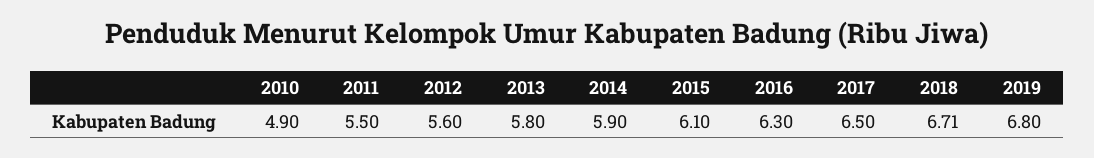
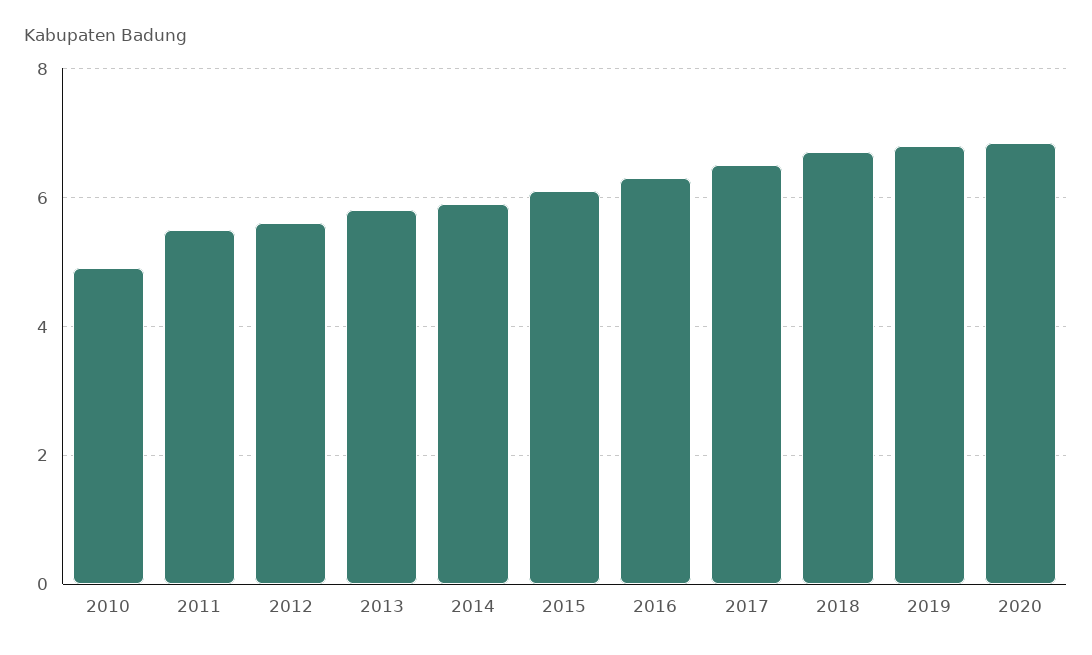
2020: none -> 6.8

